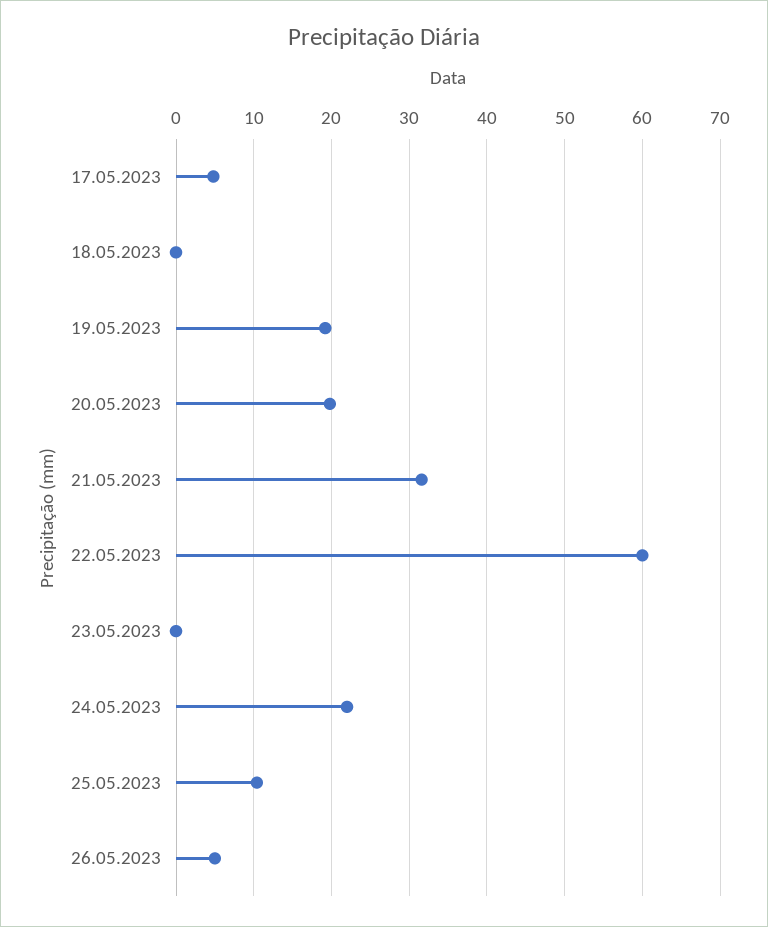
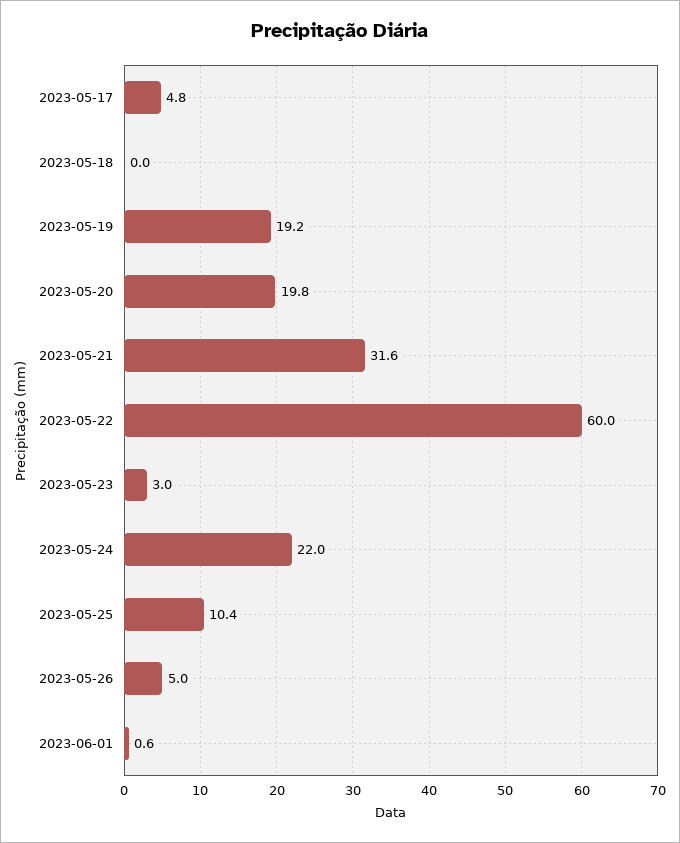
23.05.2023: 0 -> 3
2023-06-01: none -> 0.6

